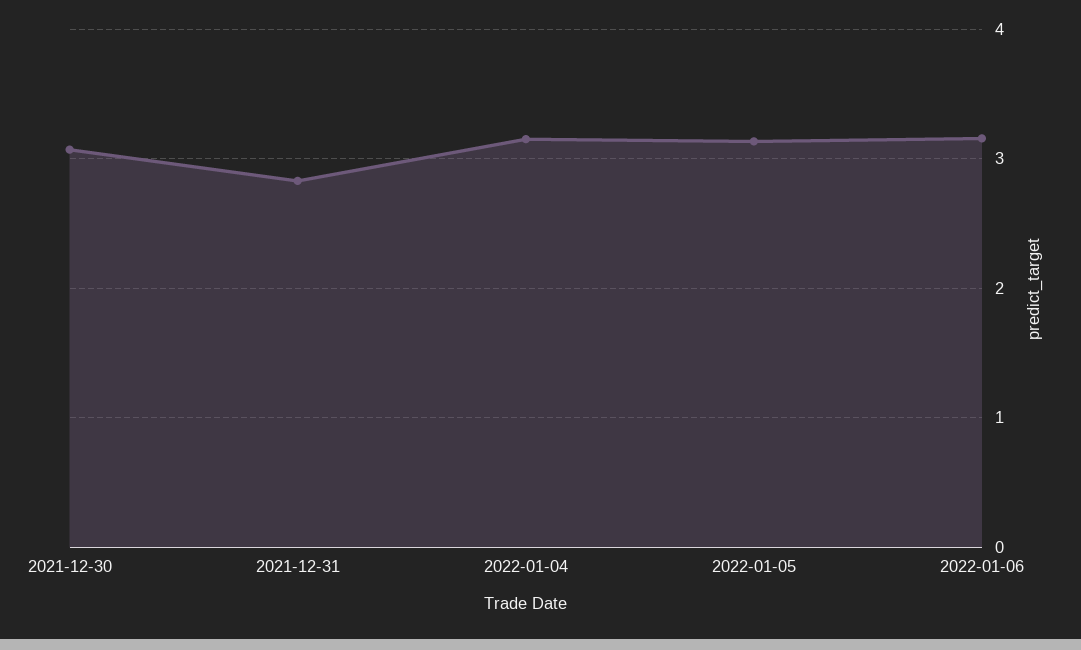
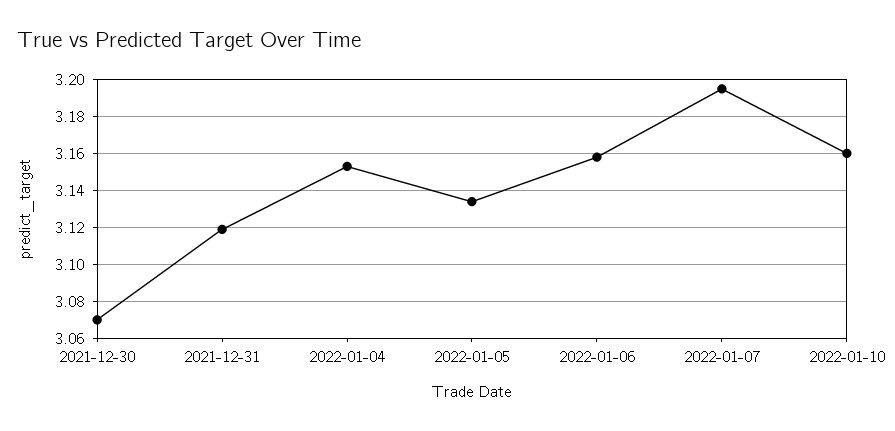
2021-12-31: 2.8 -> 3.12
2022-01-07: none -> 3.195
2022-01-10: none -> 3.16

